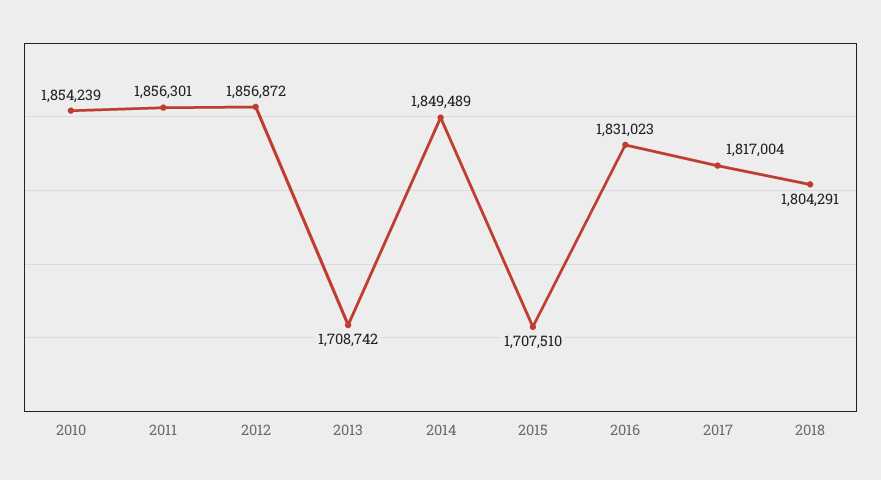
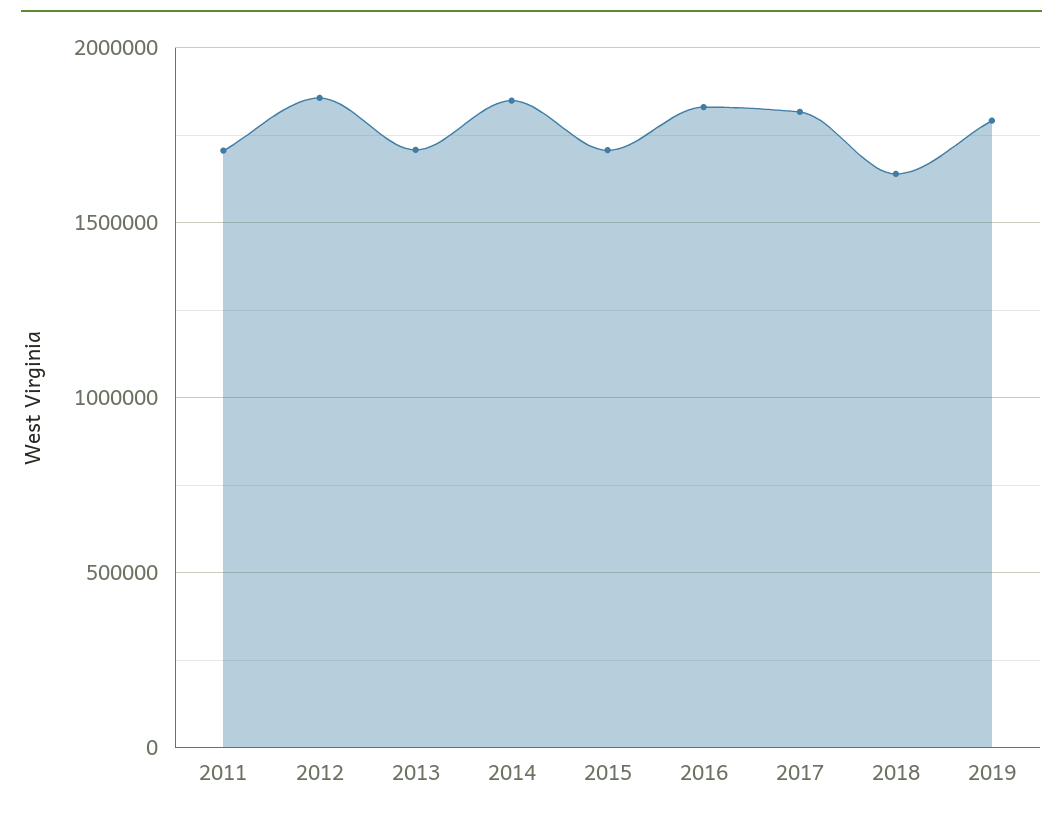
2010: 1854239 -> none
2011: 1856301 -> 1700000
2018: 1804291 -> 1650000
2019: none -> 1800000

